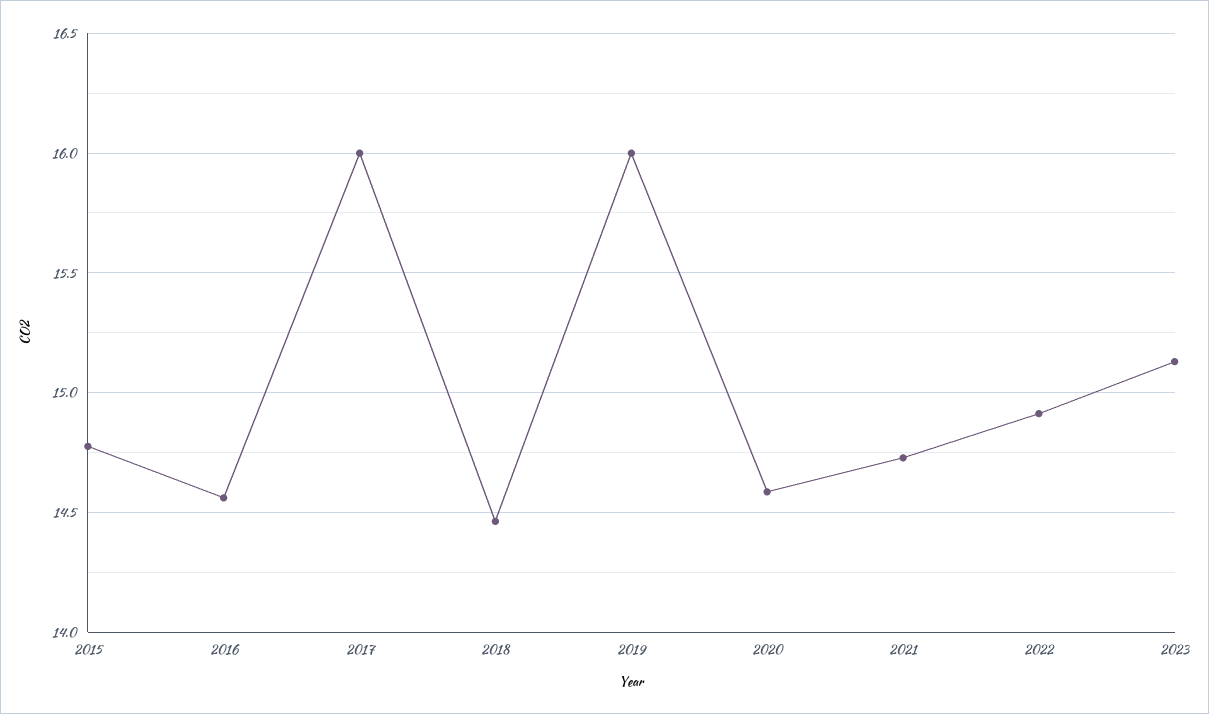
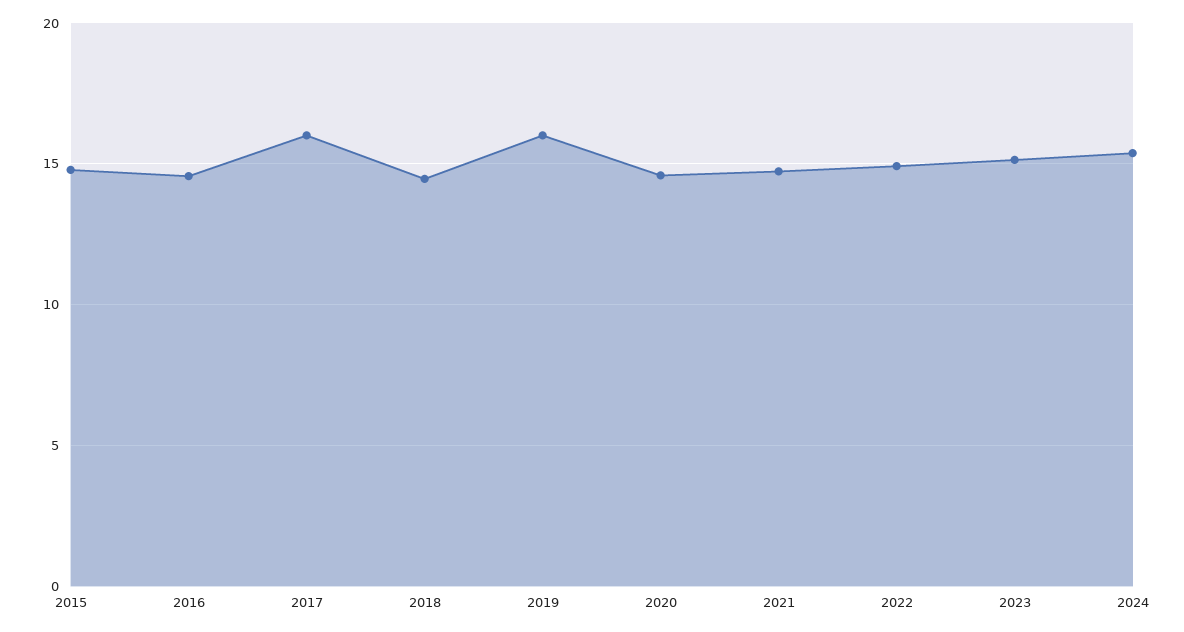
2024: none -> 15.5

